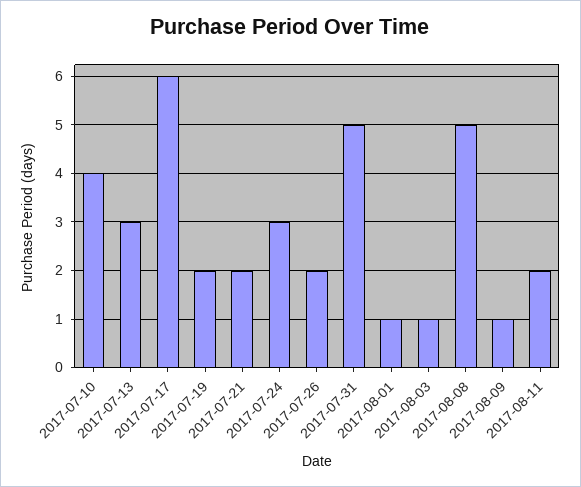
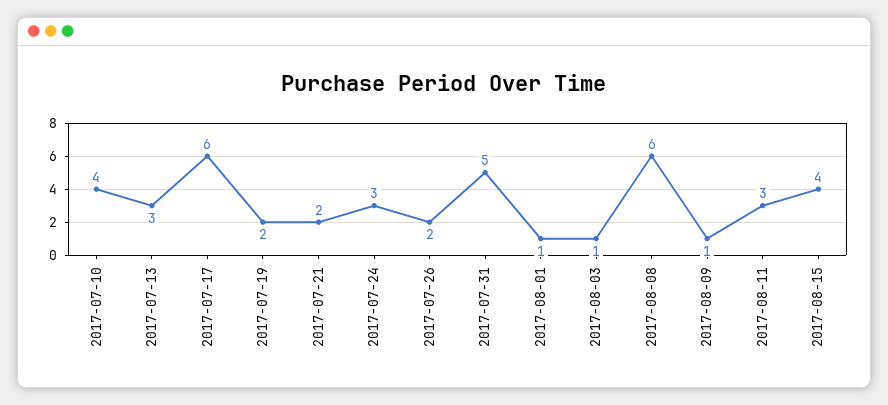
2017-08-08: 5 -> 6
2017-08-11: 2 -> 3
2017-08-15: none -> 4

